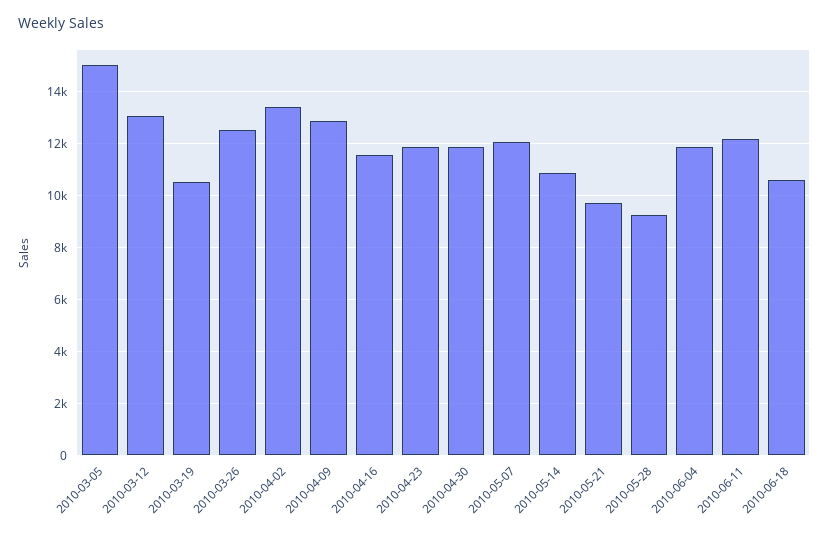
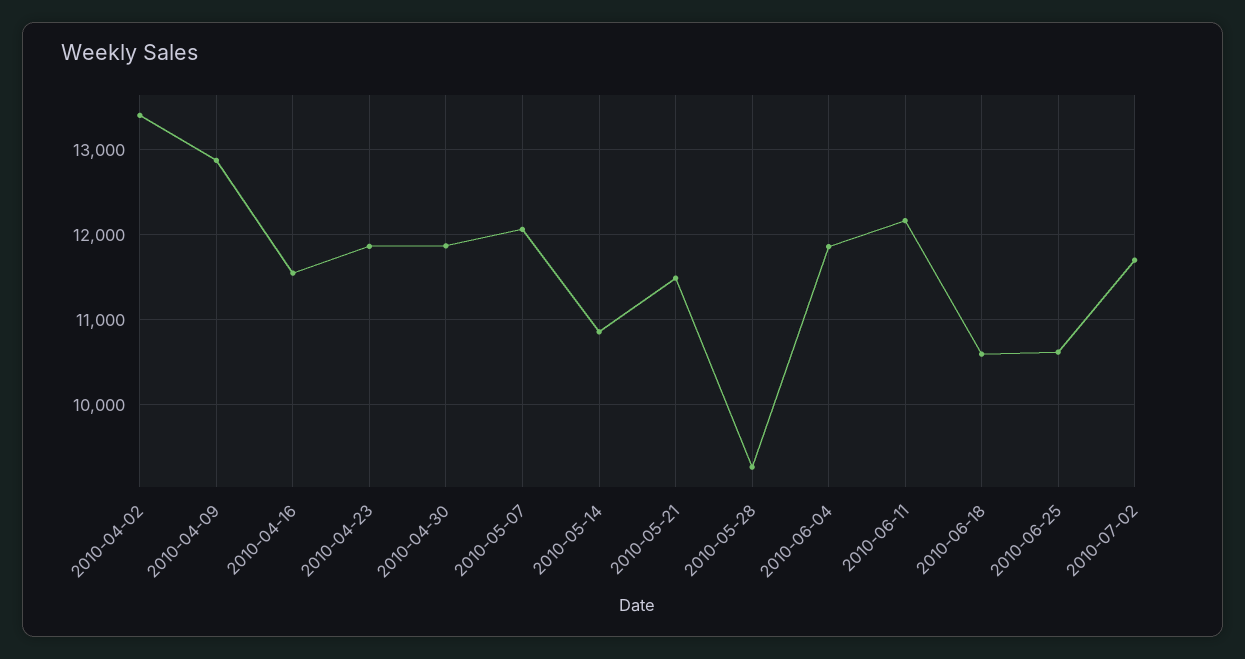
2010-03-05: 15000 -> none
2010-03-12: 13000 -> none
2010-03-19: 10500 -> none
2010-03-26: 12500 -> none
2010-05-21: 9750 -> 11500
2010-06-25: none -> 10600
2010-07-02: none -> 11700

